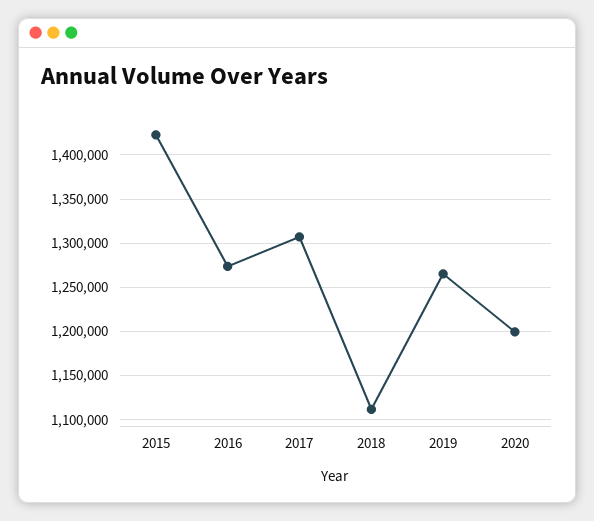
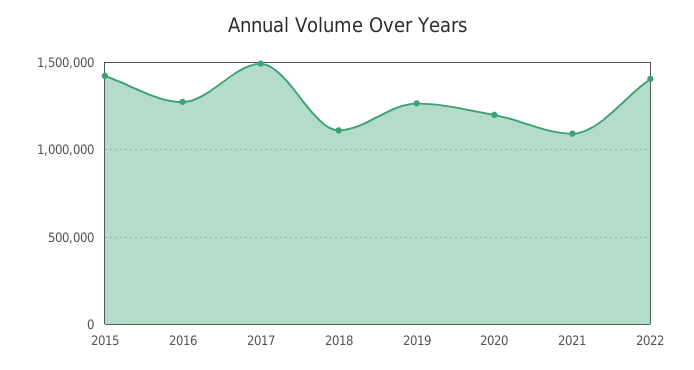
2017: 1310000 -> 1500000
2021: none -> 1100000
2022: none -> 1400000

